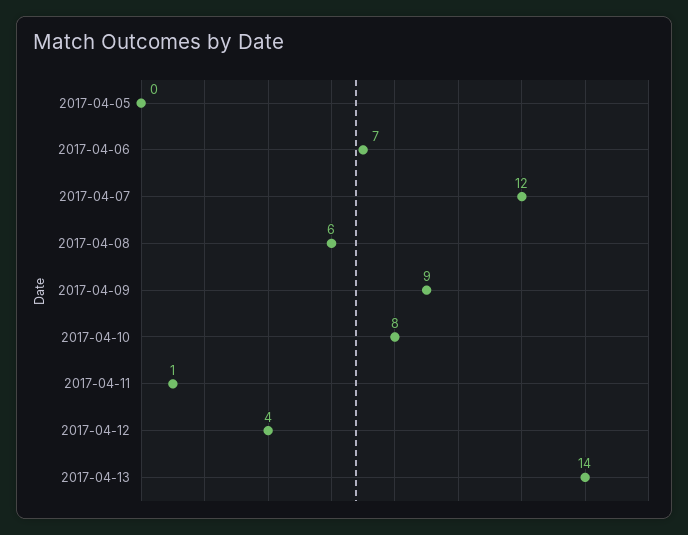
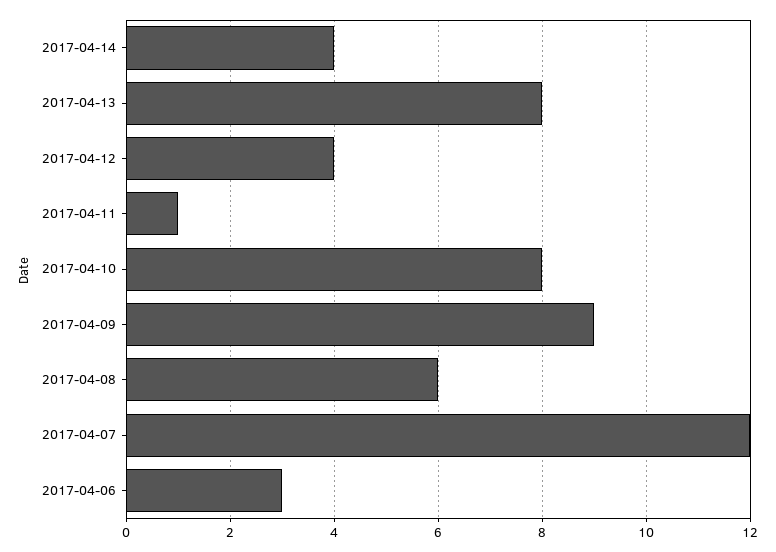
2017-04-05: 0 -> none
2017-04-06: 7 -> 3
2017-04-13: 14 -> 8
2017-04-14: none -> 4

